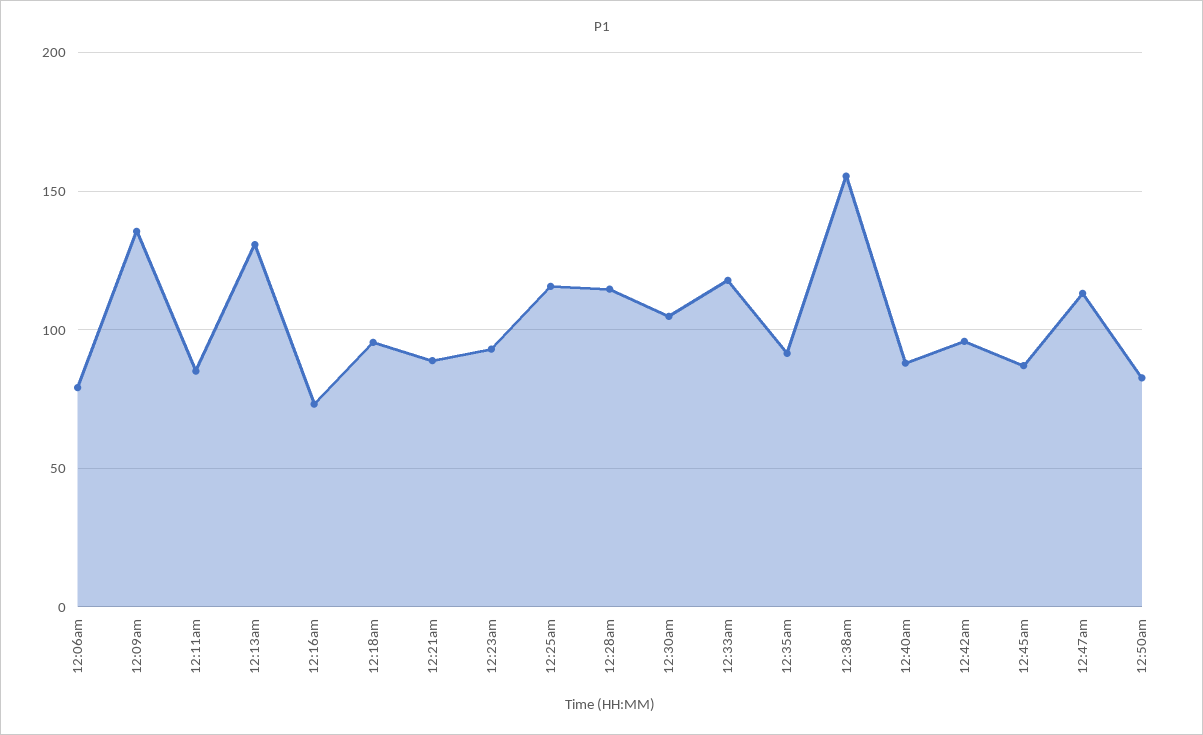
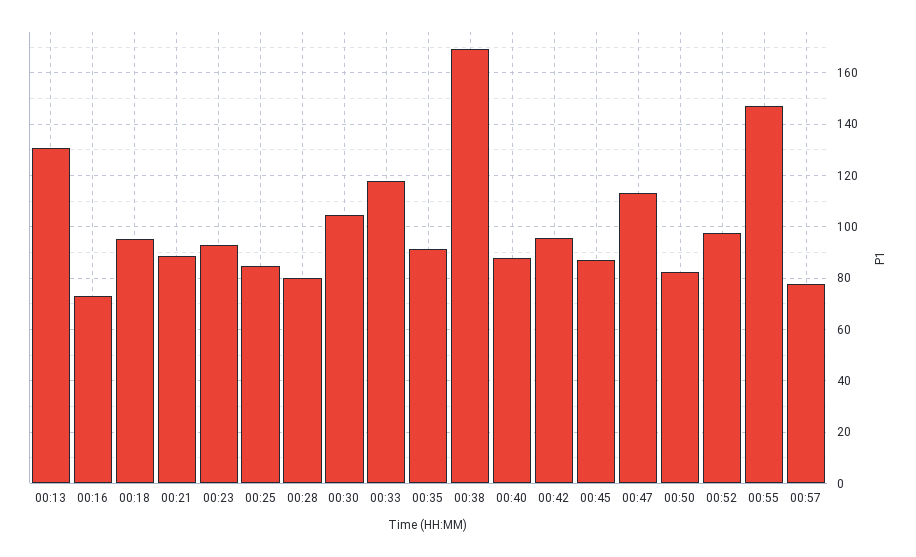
12:06am: 80 -> none
12:09am: 135 -> none
12:11am: 85 -> none
12:25am: 115 -> 85
12:28am: 115 -> 80
12:38am: 155 -> 170
00:52: none -> 97.5
00:55: none -> 147.5
00:57: none -> 77.5

